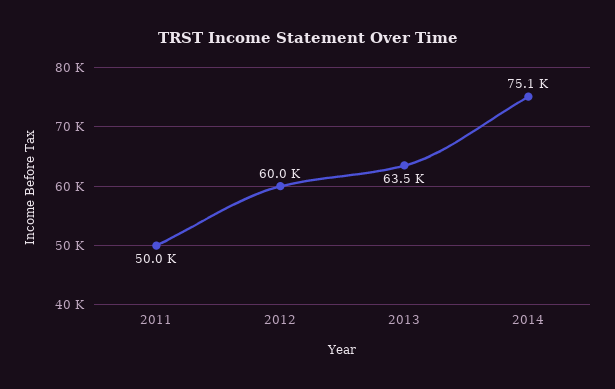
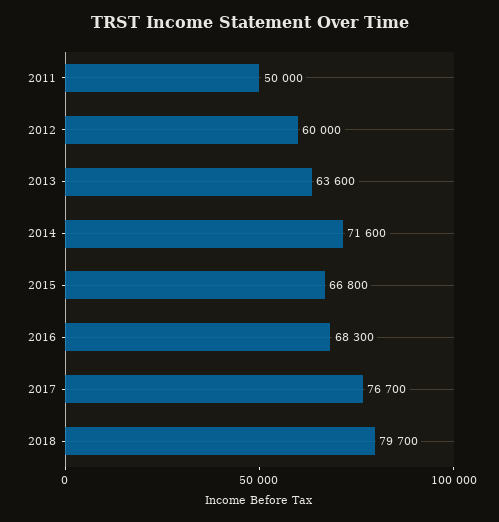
2013: 63500 -> 63600
2014: 75100 -> 71600
2015: none -> 66800
2016: none -> 68300
2017: none -> 76700
2018: none -> 79700

